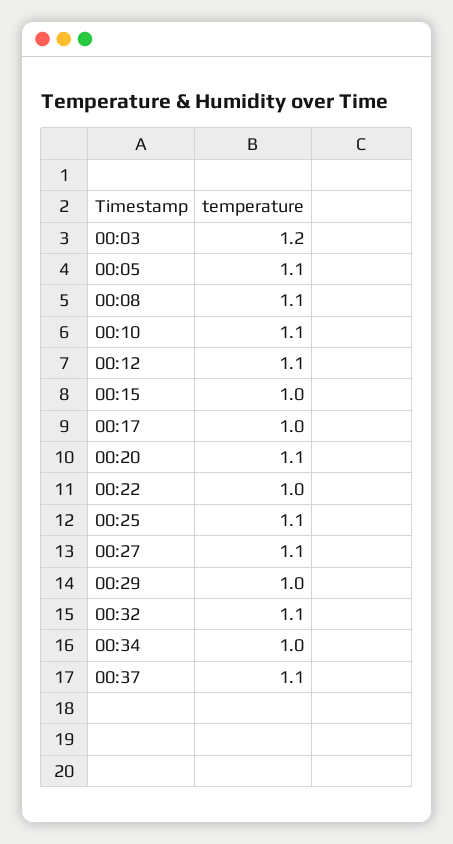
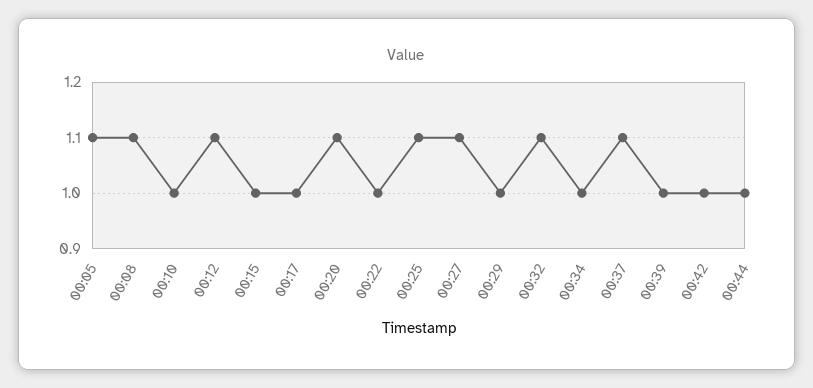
00:03: 1.2 -> none
00:10: 1.1 -> 1
00:39: none -> 1
00:42: none -> 1
00:44: none -> 1

